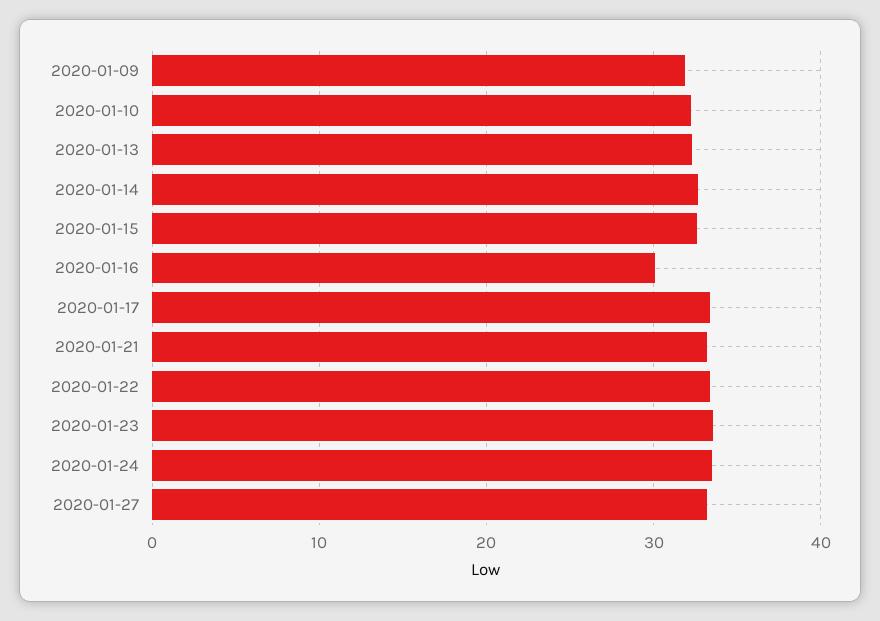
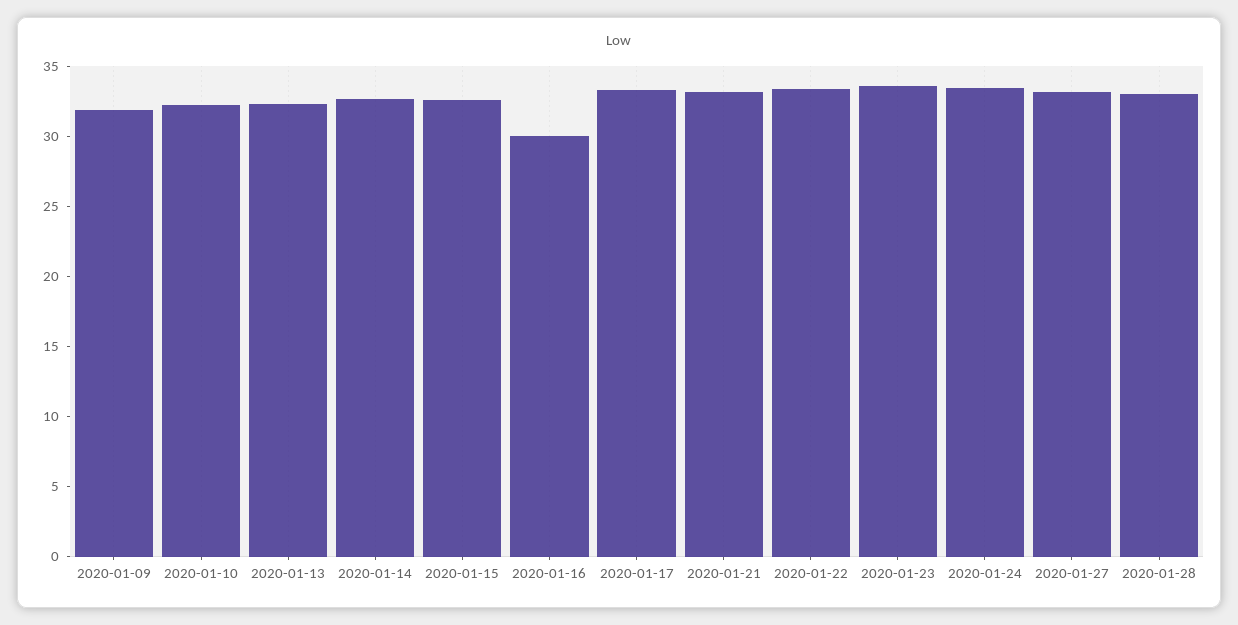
2020-01-28: none -> 33

